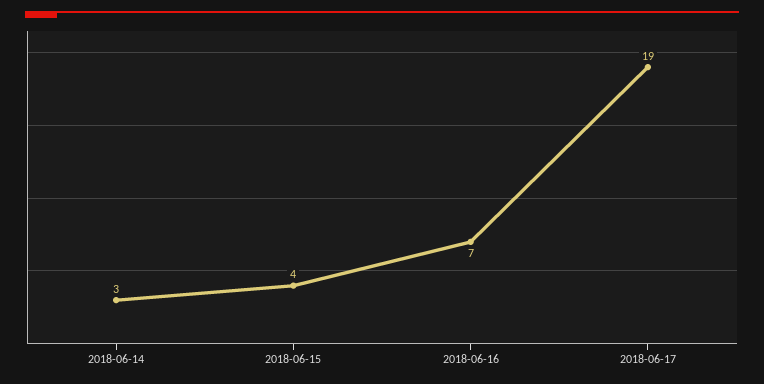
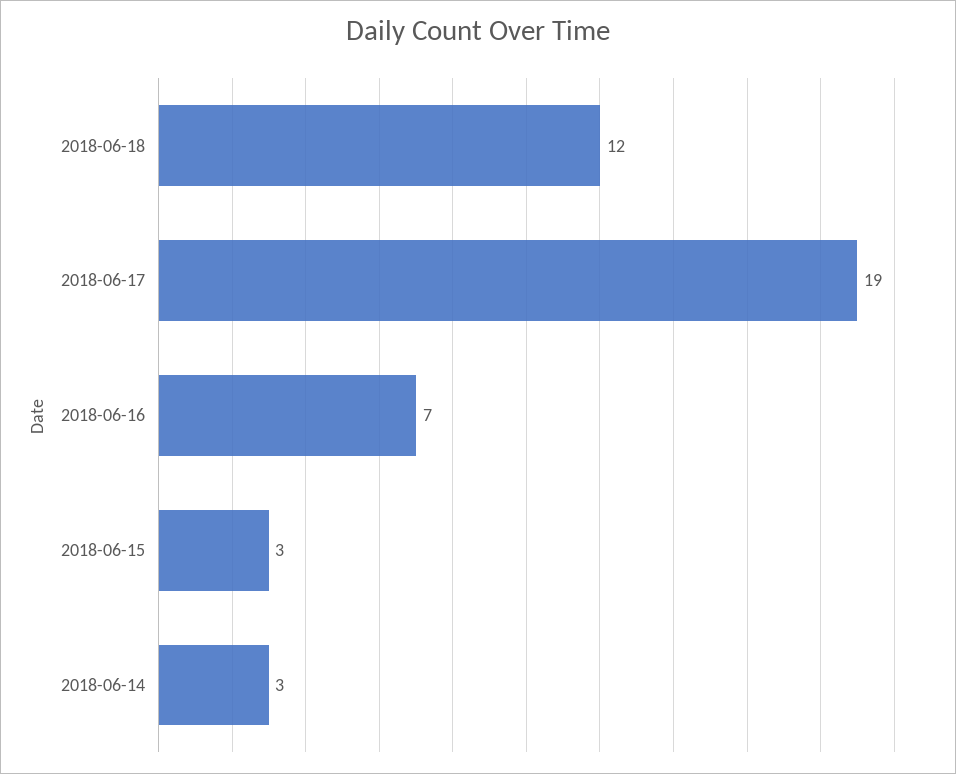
2018-06-15: 4 -> 3
2018-06-18: none -> 12

